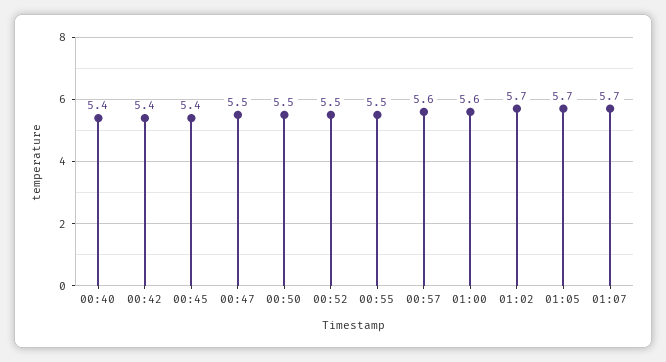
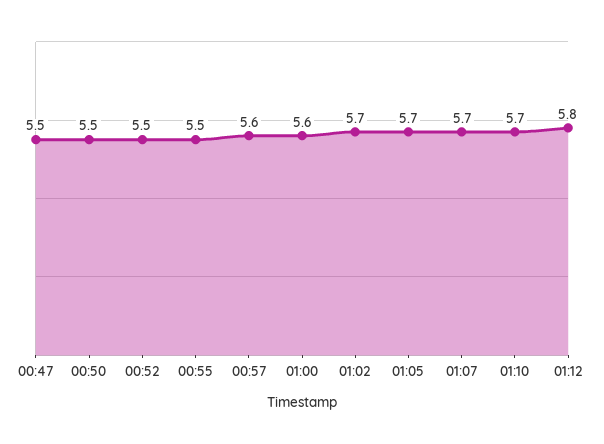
00:40: 5.4 -> none
00:42: 5.4 -> none
00:45: 5.4 -> none
01:10: none -> 5.7
01:12: none -> 5.8

